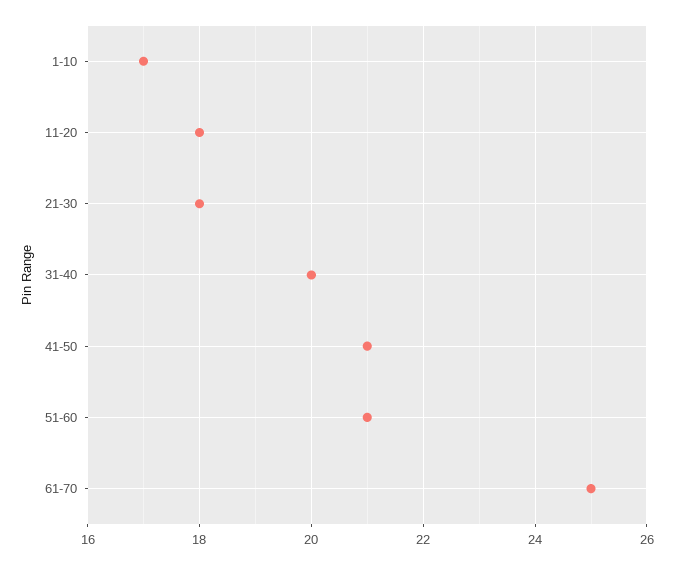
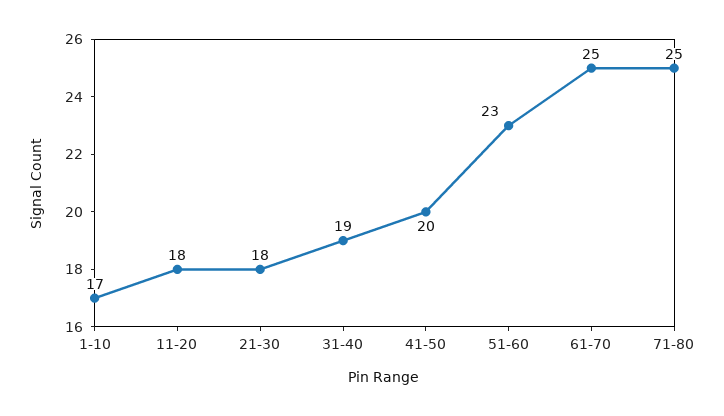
31-40: 20 -> 19
41-50: 21 -> 20
51-60: 21 -> 23
71-80: none -> 25

